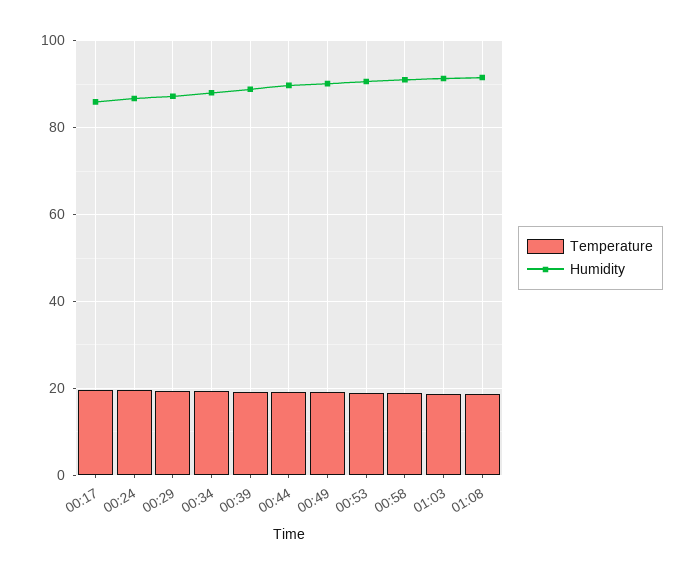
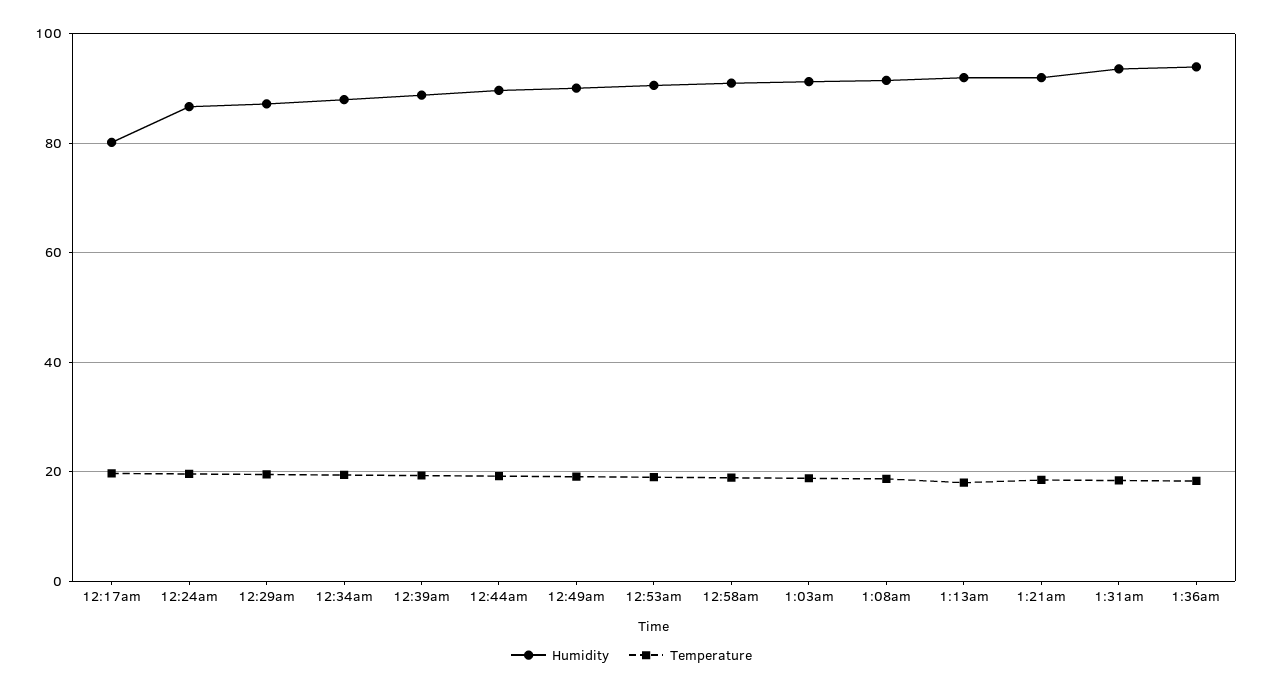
Humidity, 00:17: 86 -> 80
Humidity, 1:13am: none -> 92
Temperature, 1:13am: none -> 18
Humidity, 1:21am: none -> 92
Temperature, 1:21am: none -> 18
Humidity, 1:31am: none -> 94
Temperature, 1:31am: none -> 18
Humidity, 1:36am: none -> 94
Temperature, 1:36am: none -> 18

